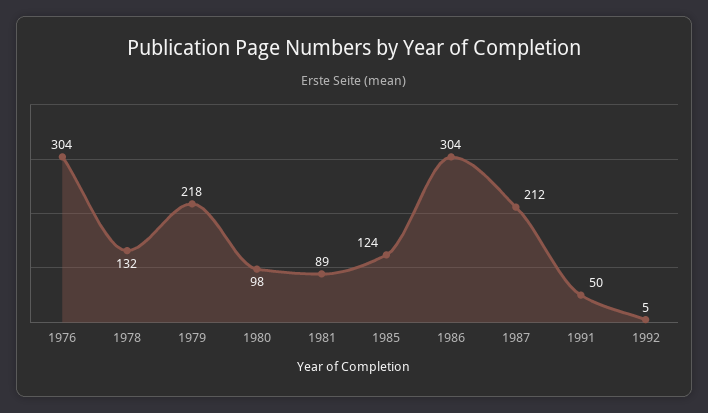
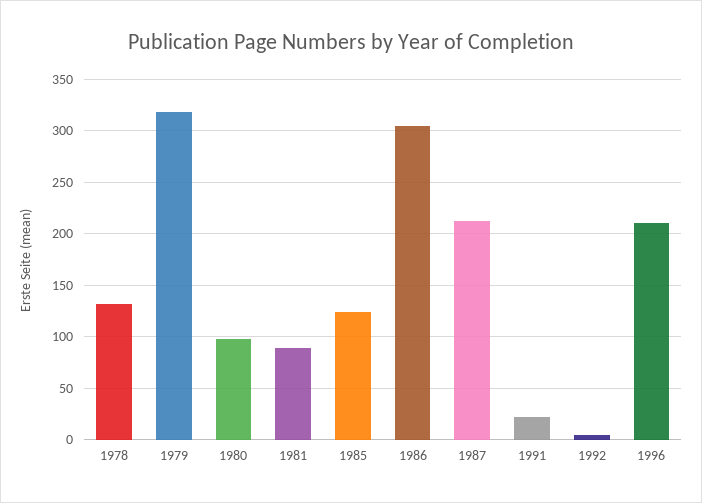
1976: 304 -> none
1979: 218 -> 320
1991: 50 -> 20
1996: none -> 210

